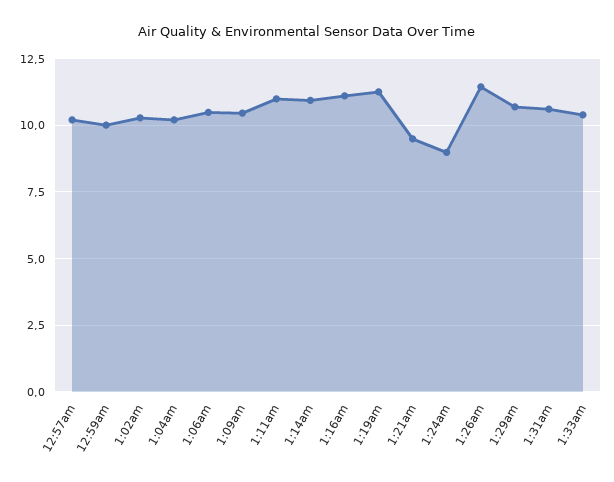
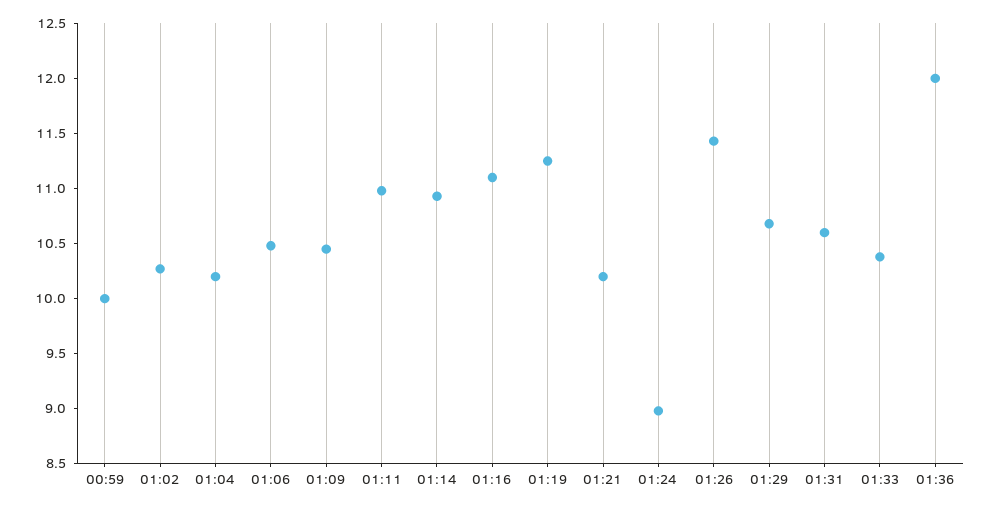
12:57am: 10.25 -> none
1:21am: 9.5 -> 10.2
01:36: none -> 12

